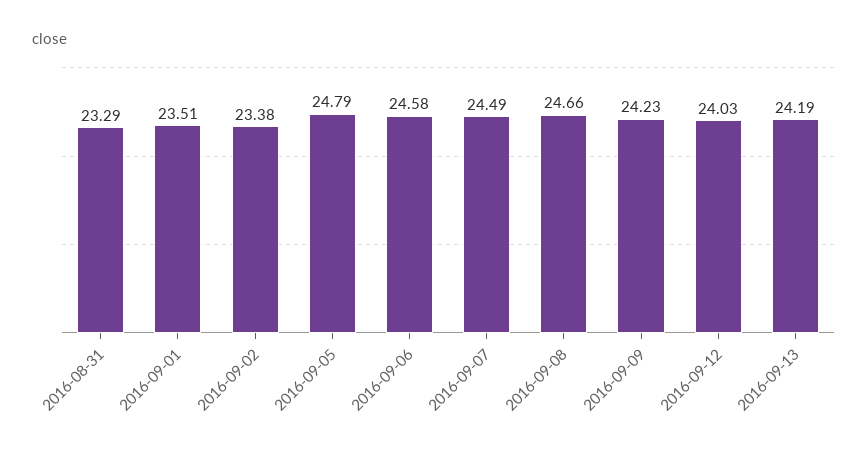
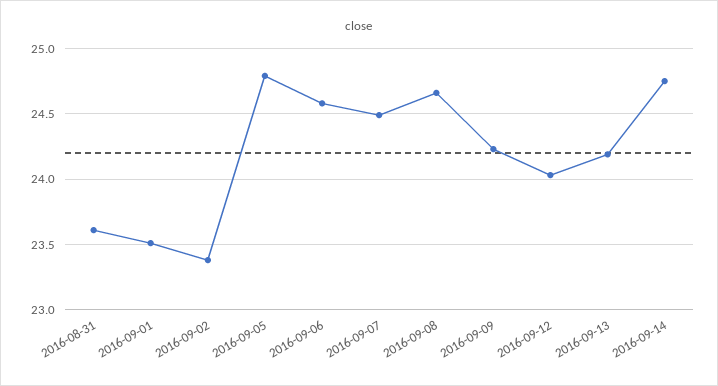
2016-08-31: 23.29 -> 23.6
2016-09-14: none -> 24.75

